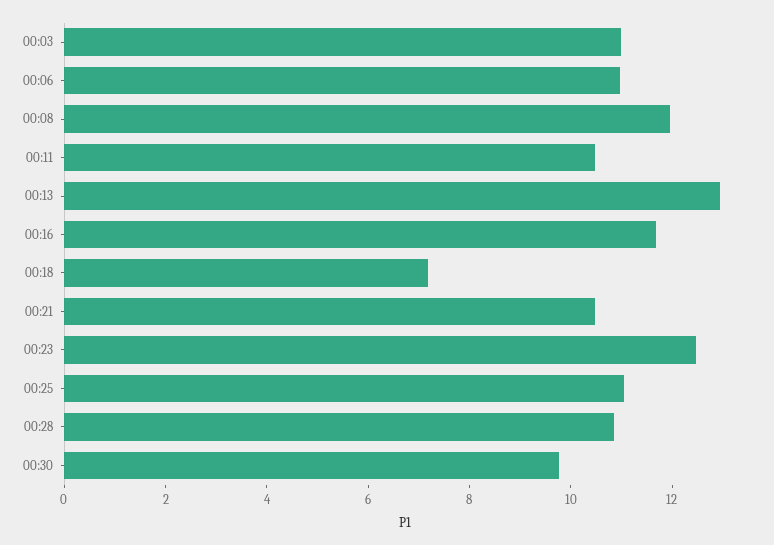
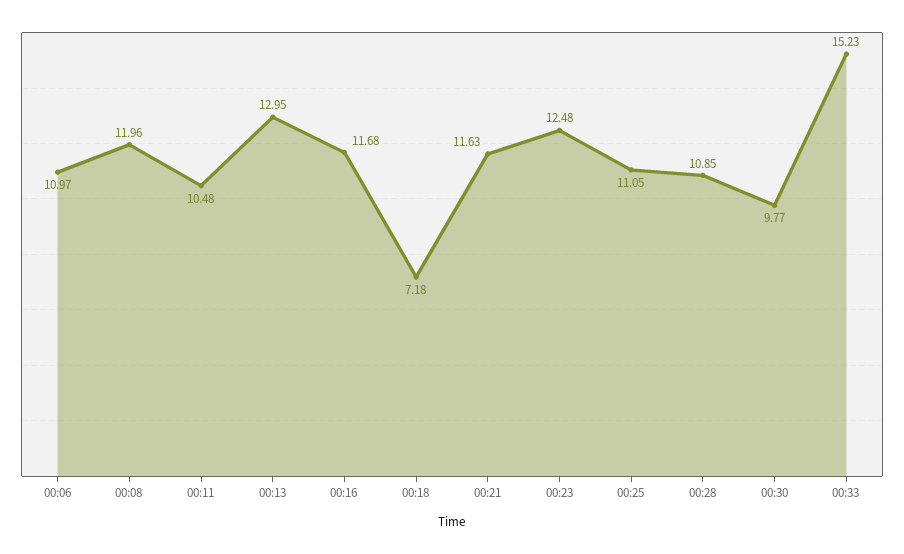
00:03: 11 -> none
00:21: 10.5 -> 11.63
00:33: none -> 15.23

